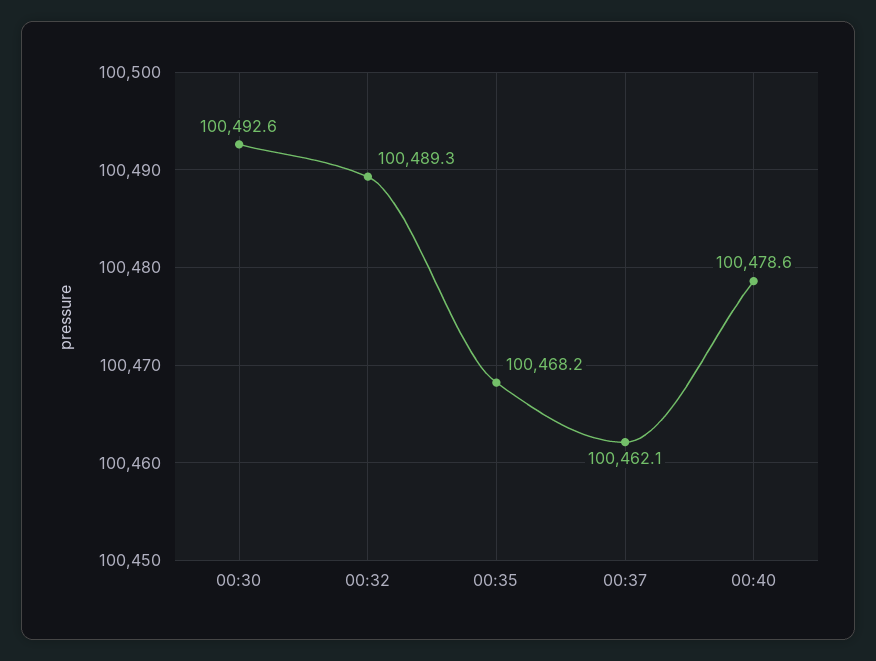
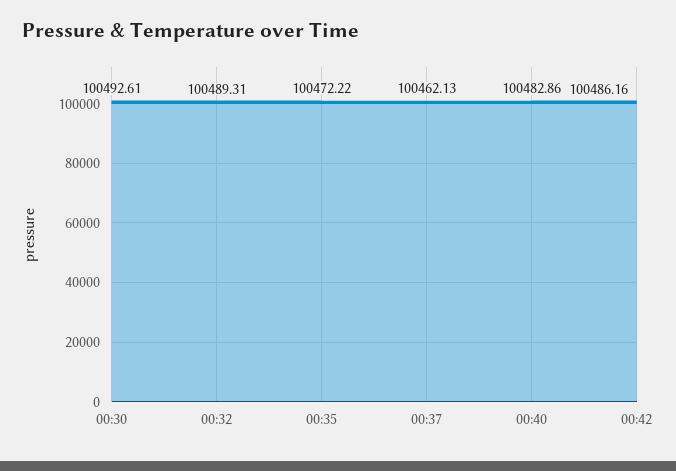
00:35: 100468.2 -> 100472.22
00:40: 100478.6 -> 100482.86
00:42: none -> 100486.16

